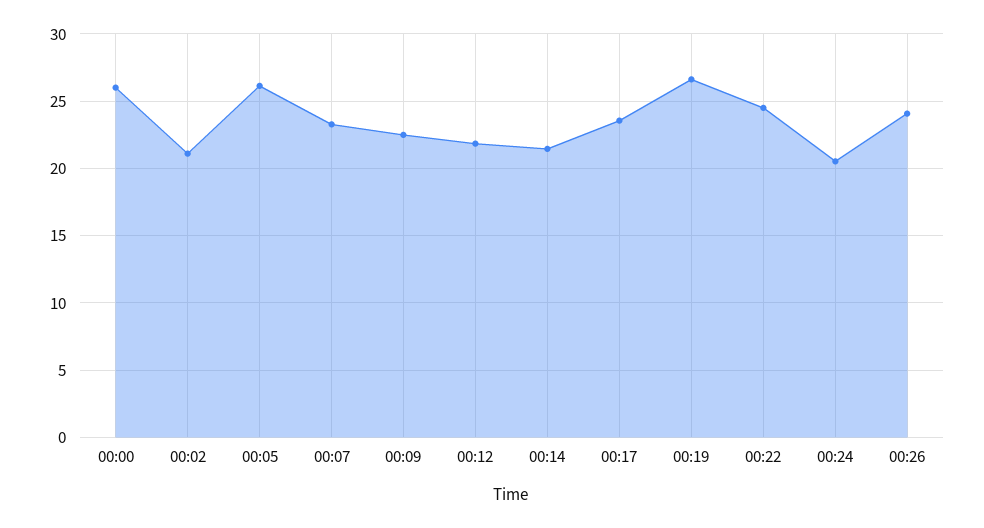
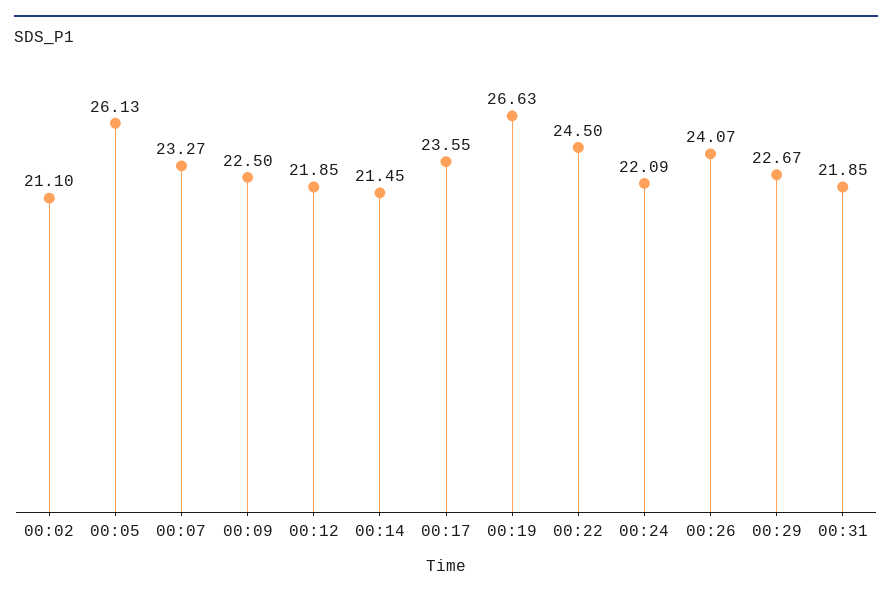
00:00: 26 -> none
00:24: 20.5 -> 22.09
00:29: none -> 22.67
00:31: none -> 21.85

